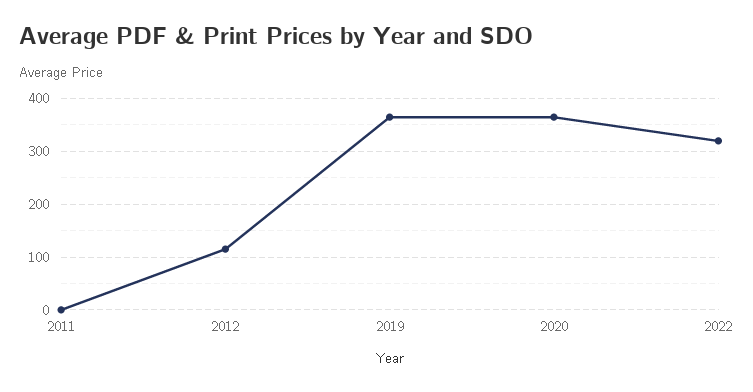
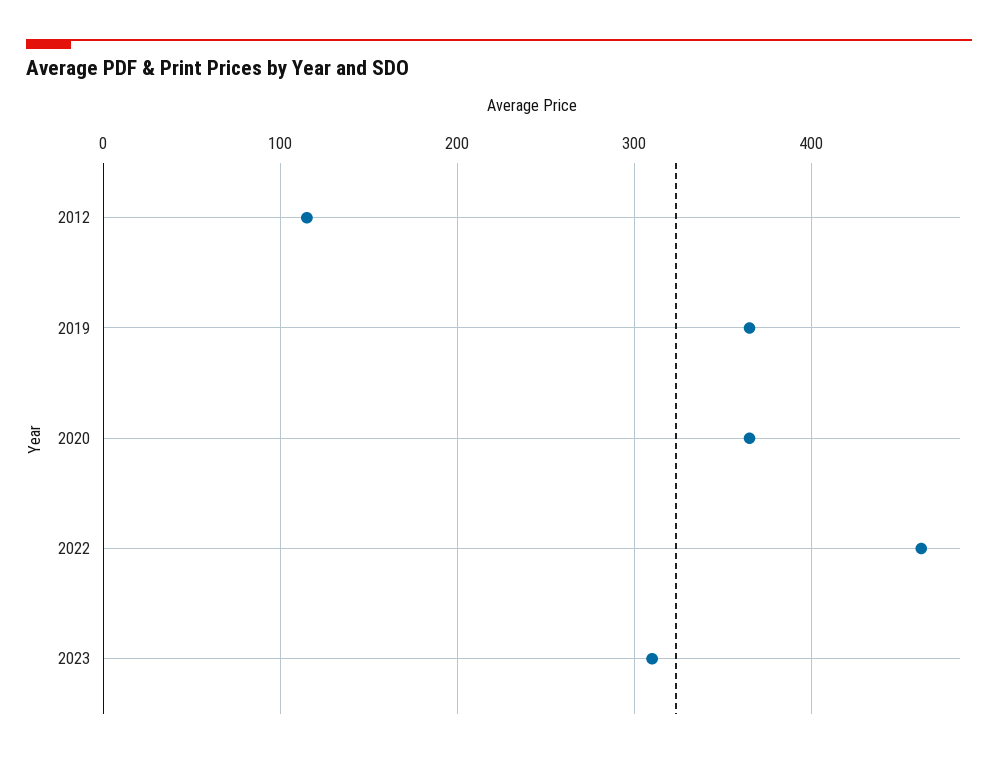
2011: 0 -> none
2022: 320 -> 460
2023: none -> 310

